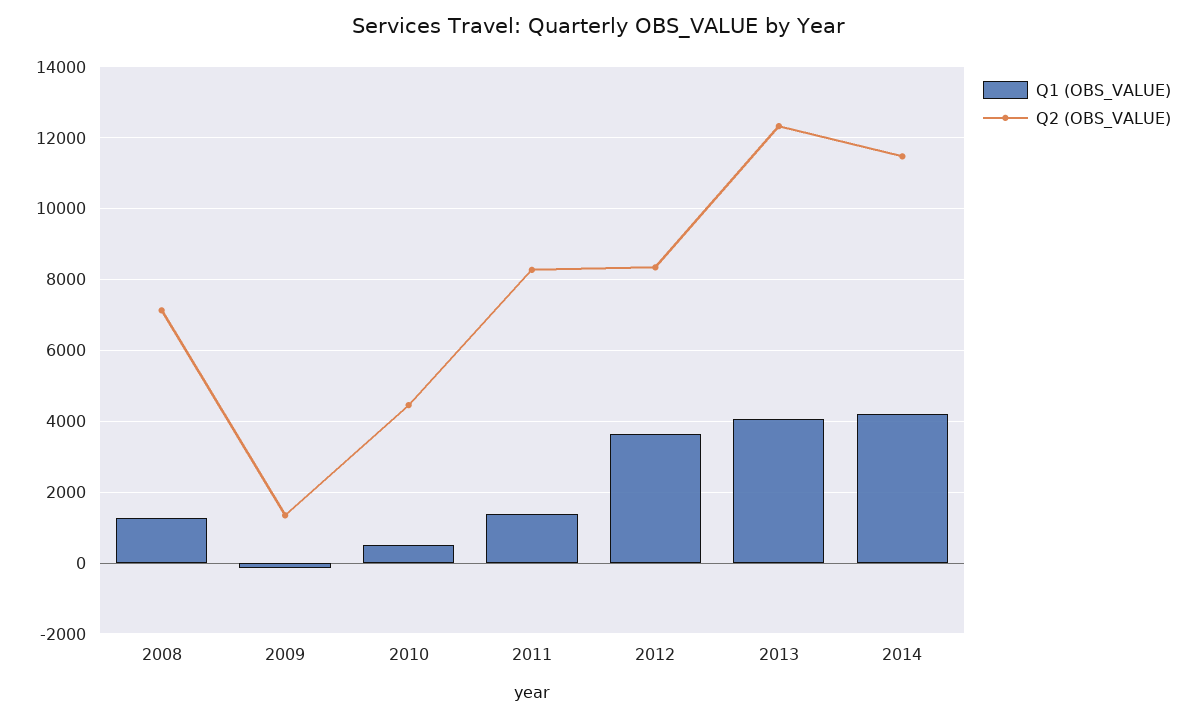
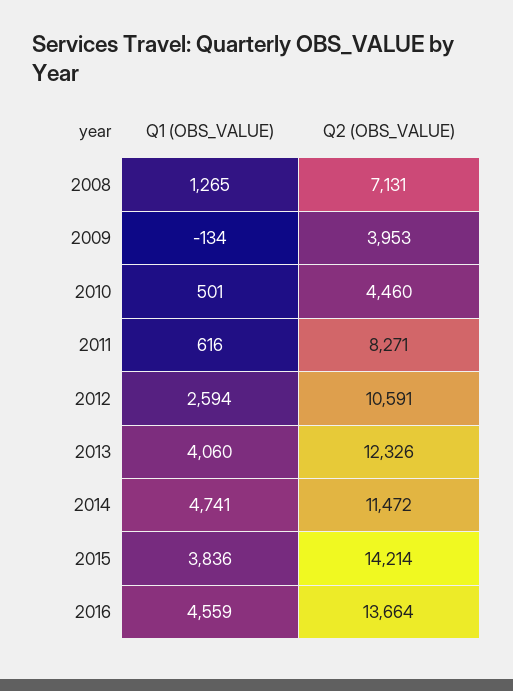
Q2 (OBS_VALUE), 2009: 1400 -> 3953
Q1 (OBS_VALUE), 2011: 1400 -> 616
Q1 (OBS_VALUE), 2012: 3600 -> 2594
Q2 (OBS_VALUE), 2012: 8400 -> 10591
Q1 (OBS_VALUE), 2014: 4200 -> 4741
Q1 (OBS_VALUE), 2015: none -> 3836
Q2 (OBS_VALUE), 2015: none -> 14214
Q1 (OBS_VALUE), 2016: none -> 4559
Q2 (OBS_VALUE), 2016: none -> 13664

